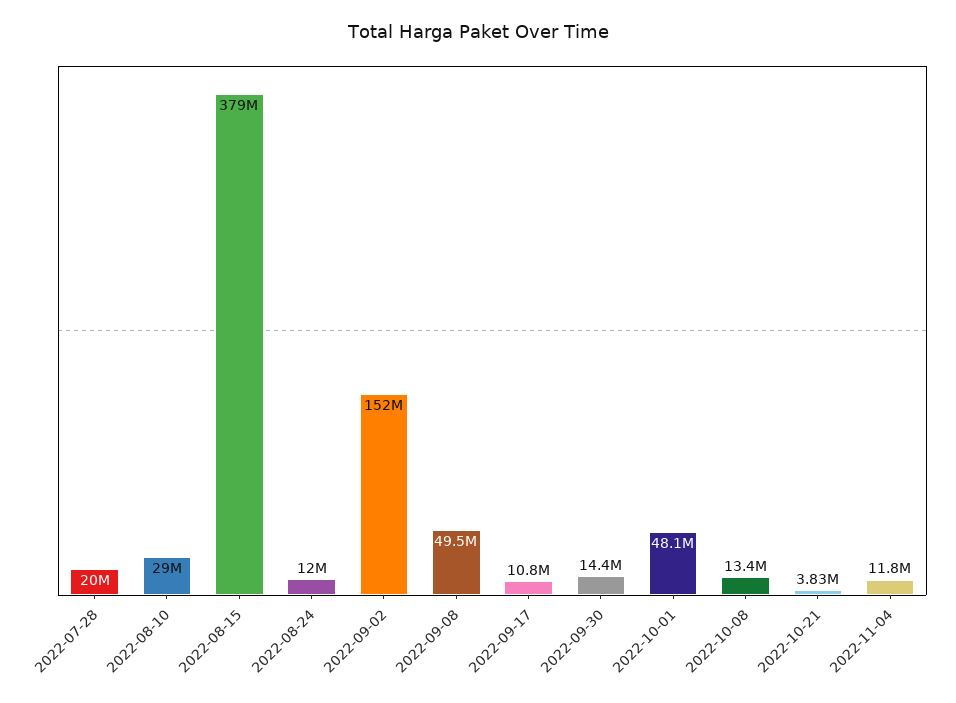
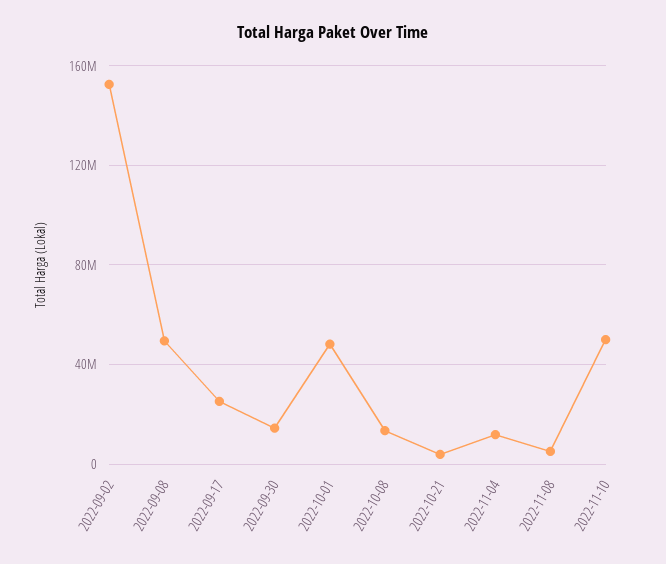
2022-07-28: 20000000 -> none
2022-08-10: 29000000 -> none
2022-08-15: 379000000 -> none
2022-08-24: 12000000 -> none
2022-09-17: 10800000 -> 25000000
2022-11-08: none -> 5000000
2022-11-10: none -> 50000000

